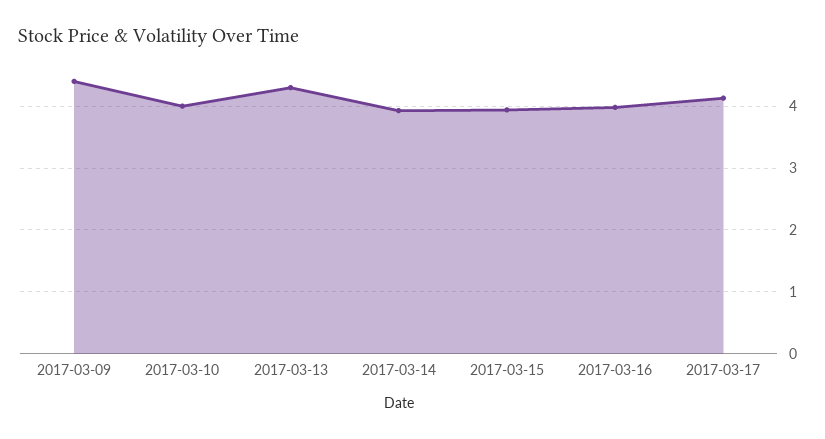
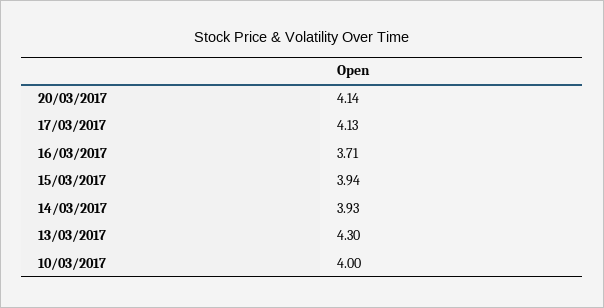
2017-03-09: 4.4 -> none
2017-03-16: 4 -> 3.71
20/03/2017: none -> 4.14

